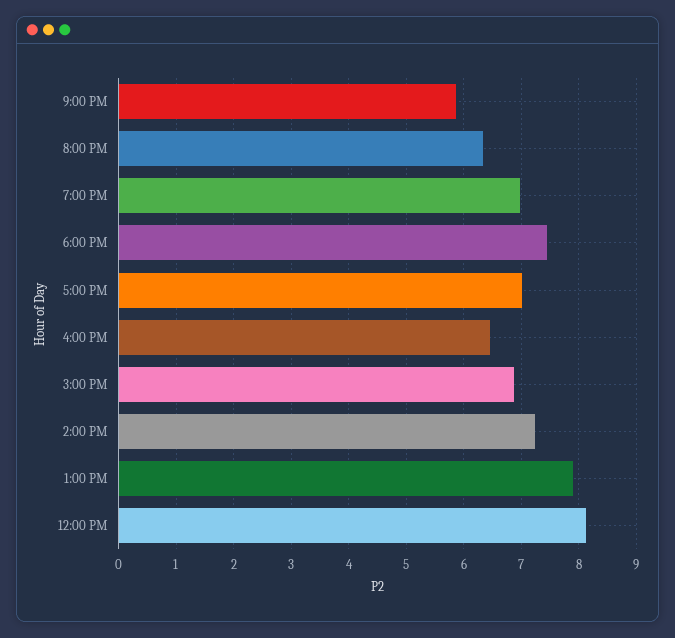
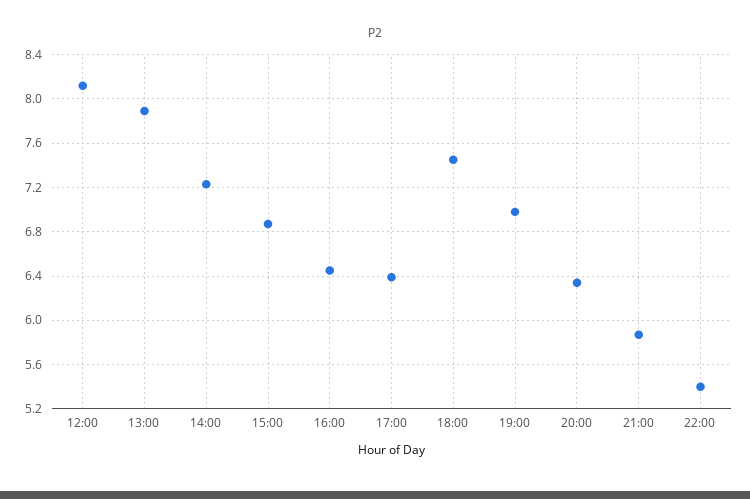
5:00 PM: 7 -> 6.4
22:00: none -> 5.4

